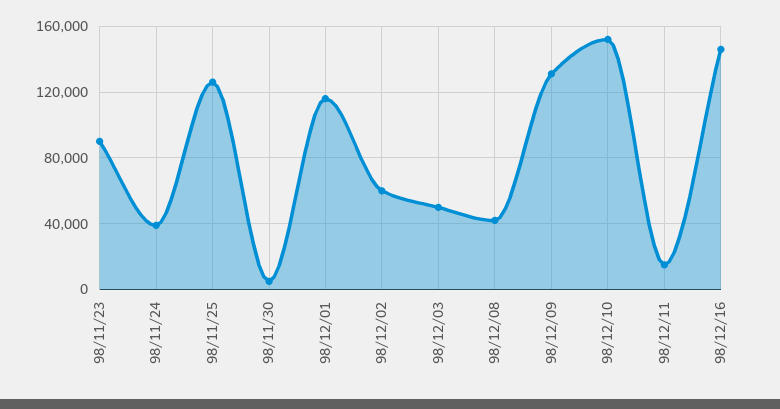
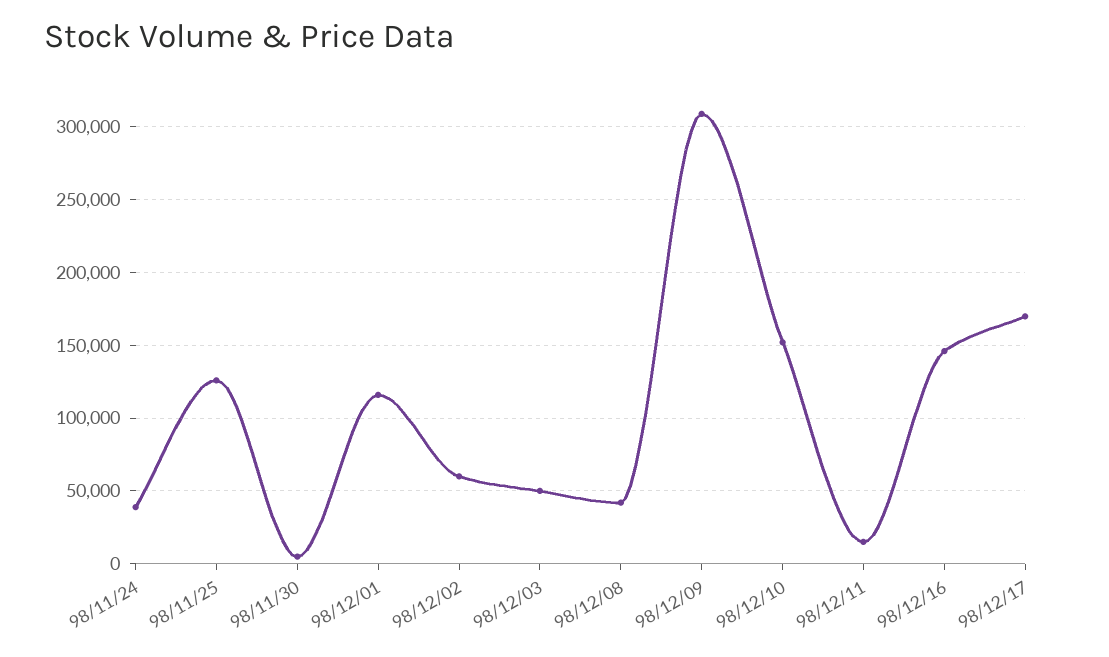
98/11/23: 90000 -> none
98/12/09: 130000 -> 310000
98/12/17: none -> 170000

